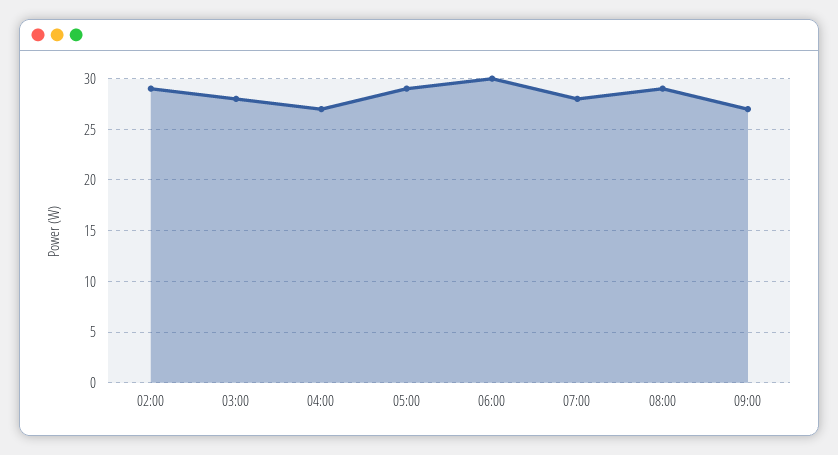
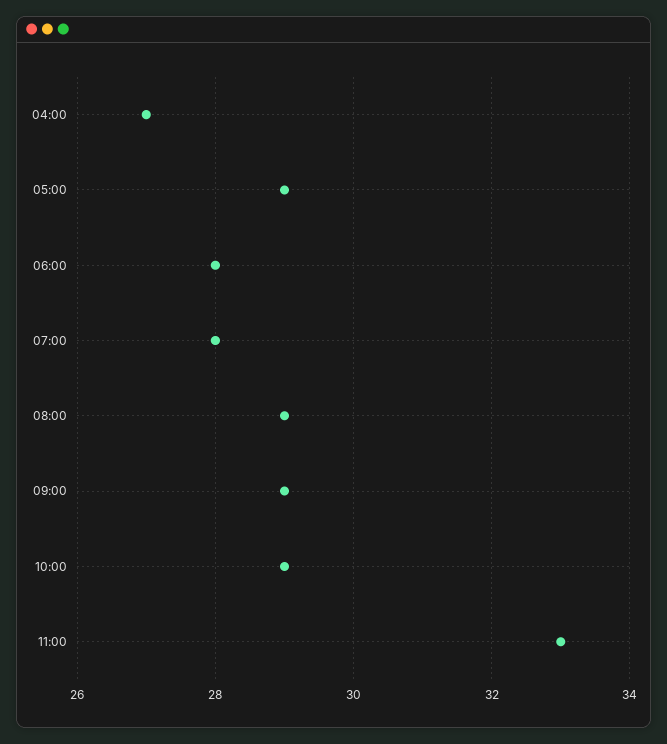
02:00: 29 -> none
03:00: 28 -> none
06:00: 30 -> 28
09:00: 27 -> 29
10:00: none -> 29
11:00: none -> 33

